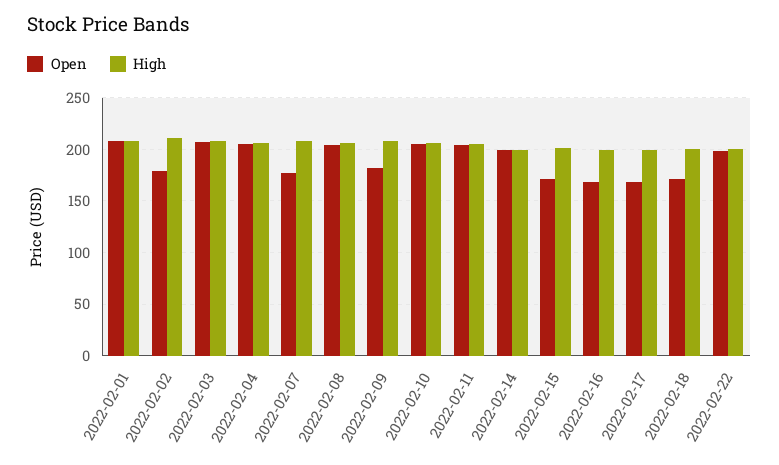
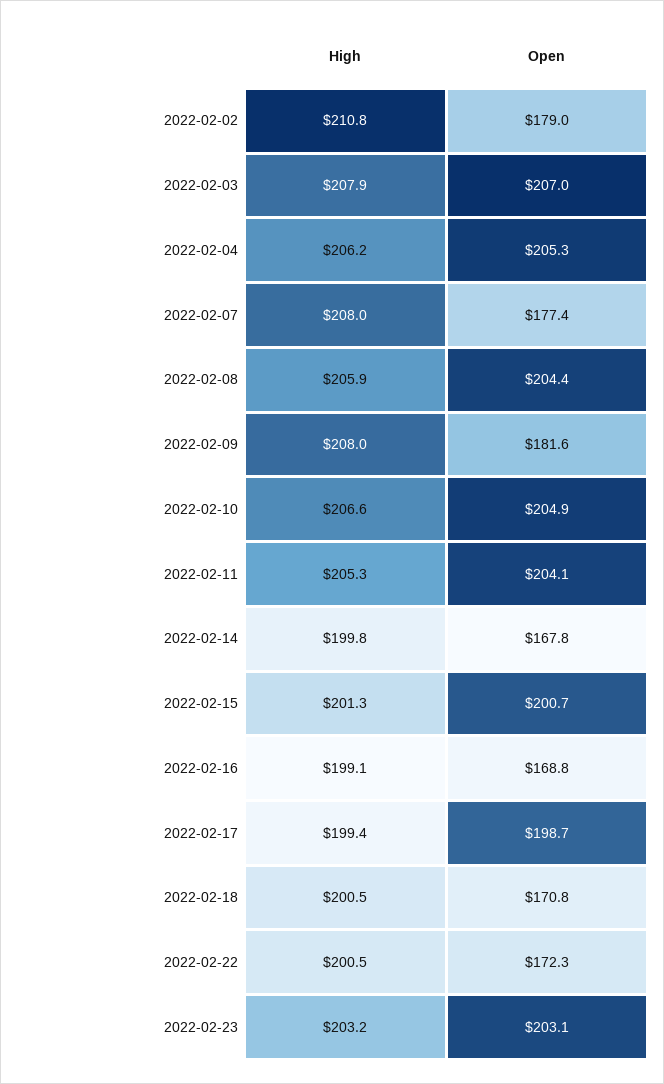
Open, 2022-02-01: 210 -> none
High, 2022-02-01: 210 -> none
Open, 2022-02-14: 200 -> 167.8
Open, 2022-02-15: 170 -> 200.7
Open, 2022-02-17: 170 -> 198.7
Open, 2022-02-22: 200 -> 172.3
High, 2022-02-23: none -> 203.2
Open, 2022-02-23: none -> 203.1

